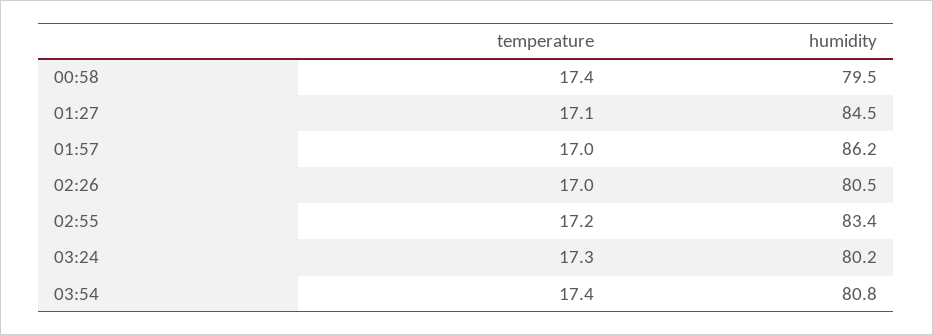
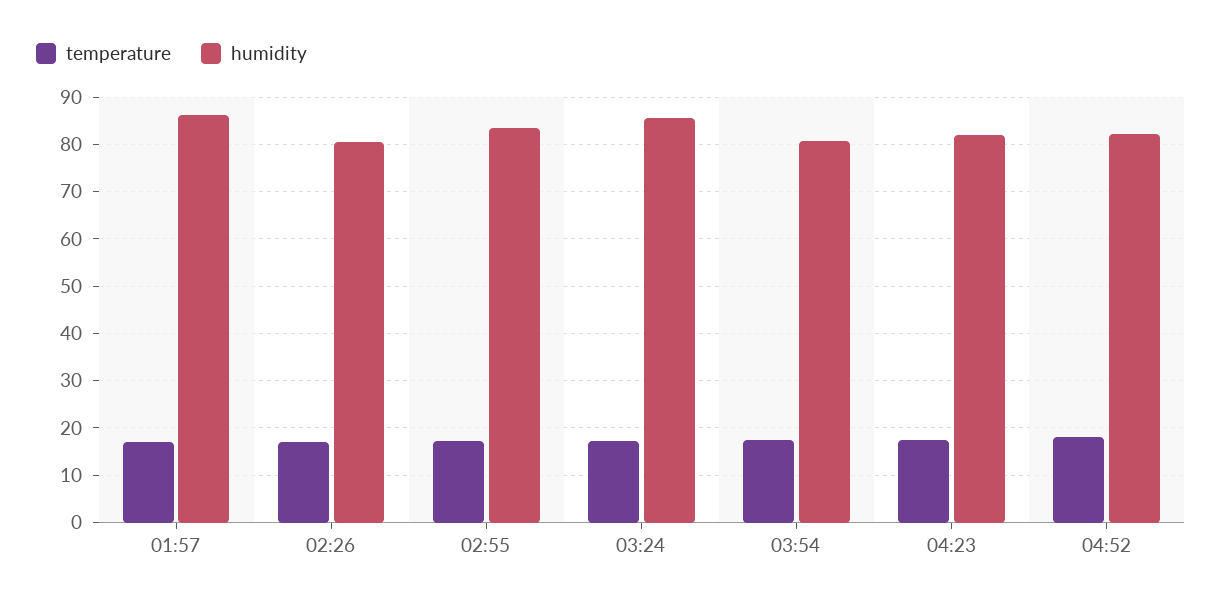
temperature, 00:58: 17.4 -> none
humidity, 00:58: 79.5 -> none
temperature, 01:27: 17.1 -> none
humidity, 01:27: 84.5 -> none
humidity, 03:24: 80.2 -> 86
temperature, 04:23: none -> 18
humidity, 04:23: none -> 82
temperature, 04:52: none -> 18
humidity, 04:52: none -> 82

